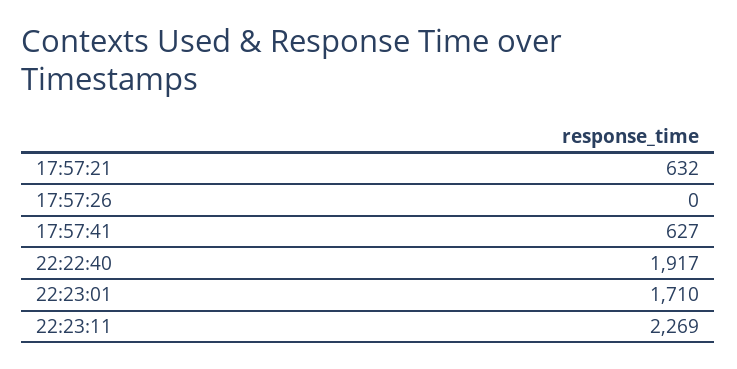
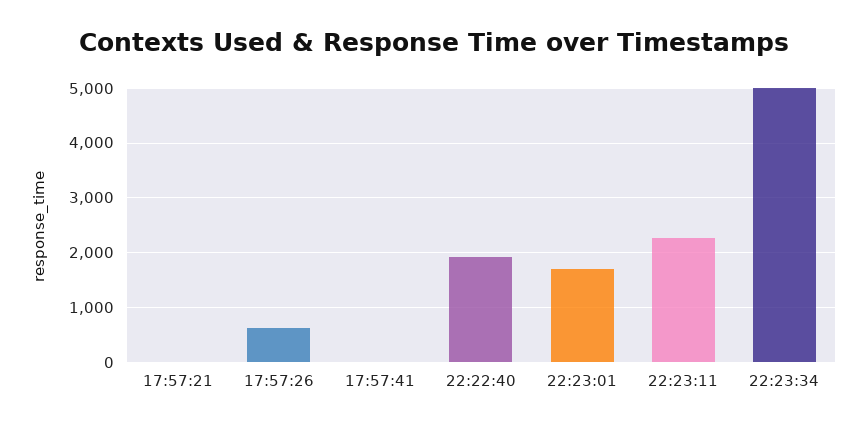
17:57:21: 632 -> 0
17:57:26: 0 -> 600
17:57:41: 627 -> 0
22:23:34: none -> 5000

